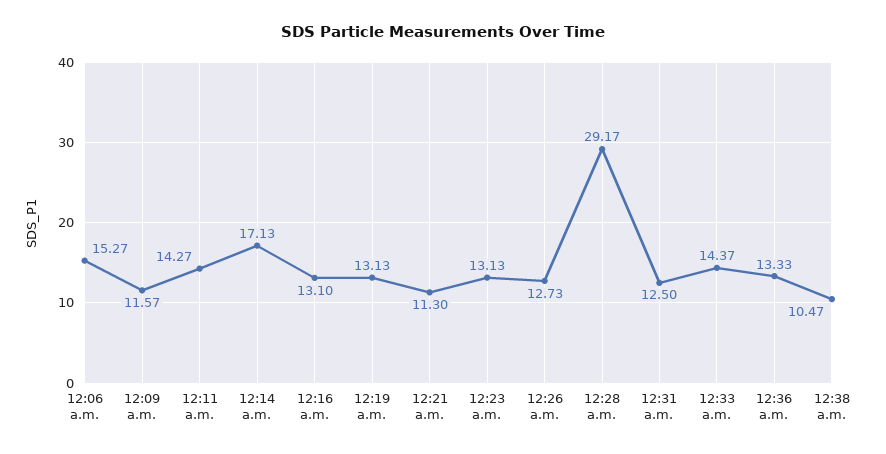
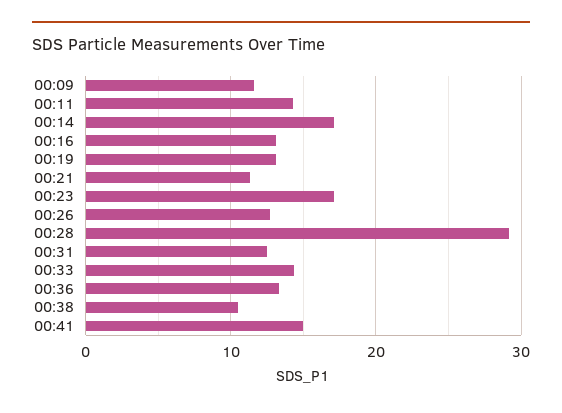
12:06 a.m.: 15.27 -> none
12:23 a.m.: 13.13 -> 17
00:41: none -> 15

